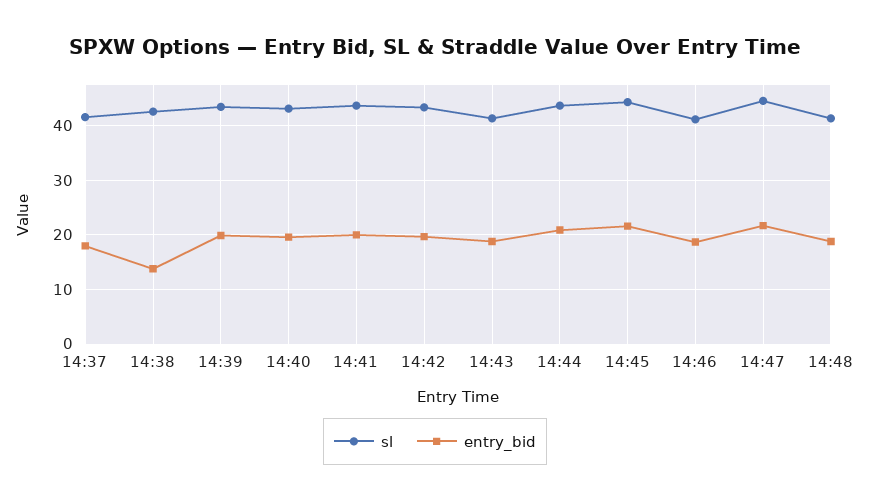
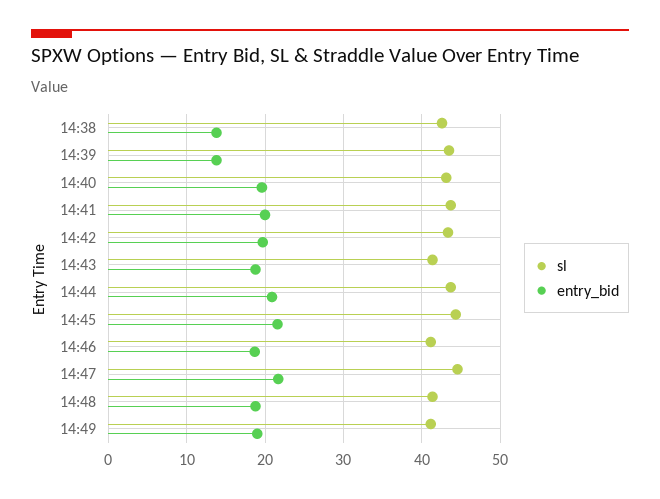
sl, 14:37: 42 -> none
entry_bid, 14:37: 18 -> none
entry_bid, 14:39: 20 -> 14
sl, 14:49: none -> 41
entry_bid, 14:49: none -> 19

